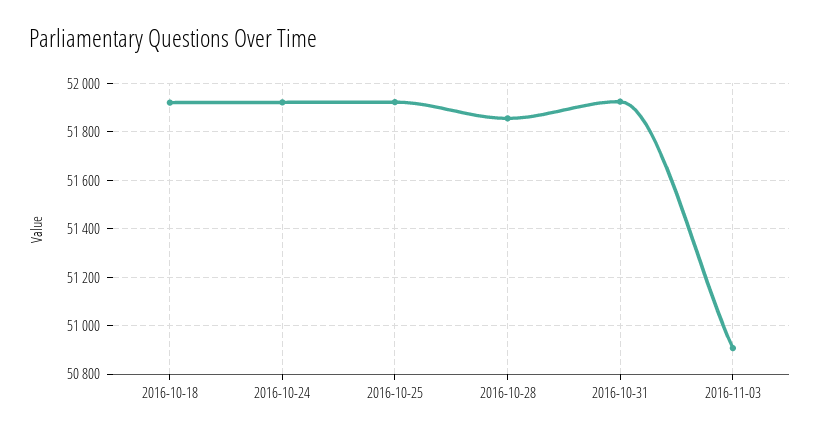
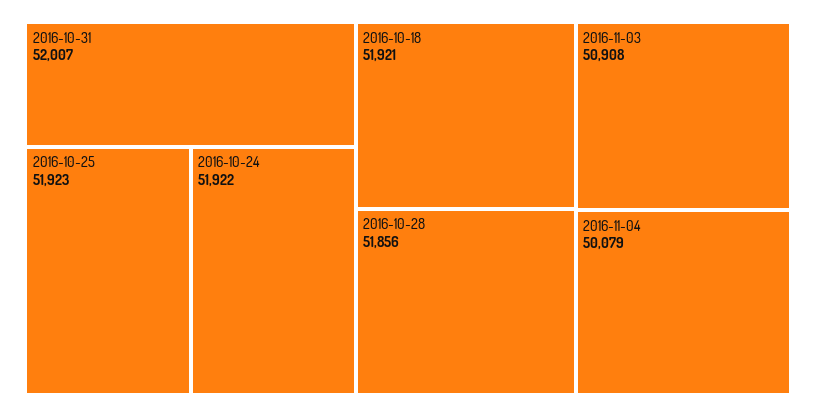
2016-10-31: 51925 -> 52007
2016-11-04: none -> 50079

